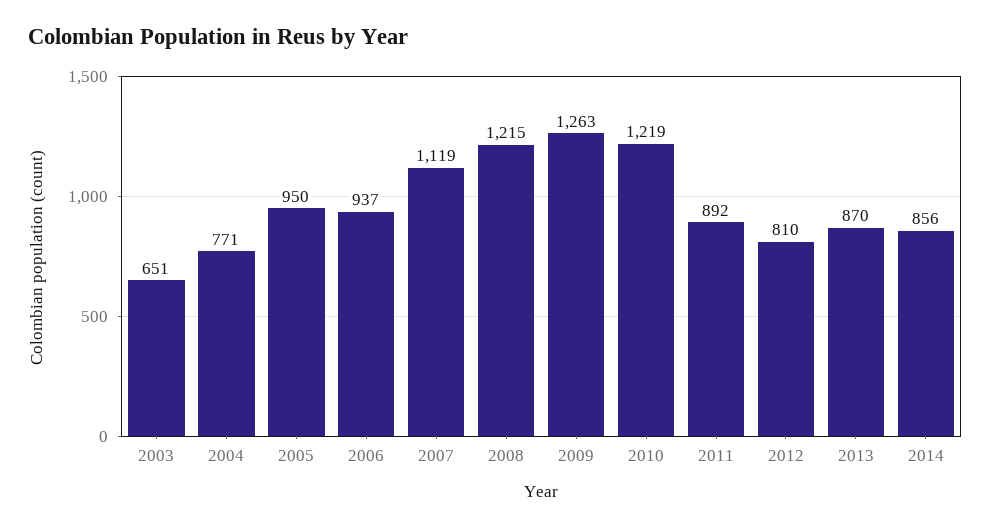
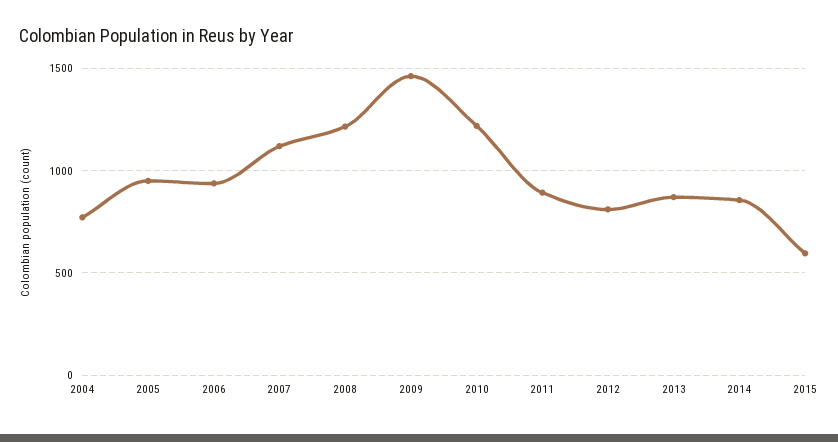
2003: 651 -> none
2009: 1263 -> 1450
2015: none -> 600

